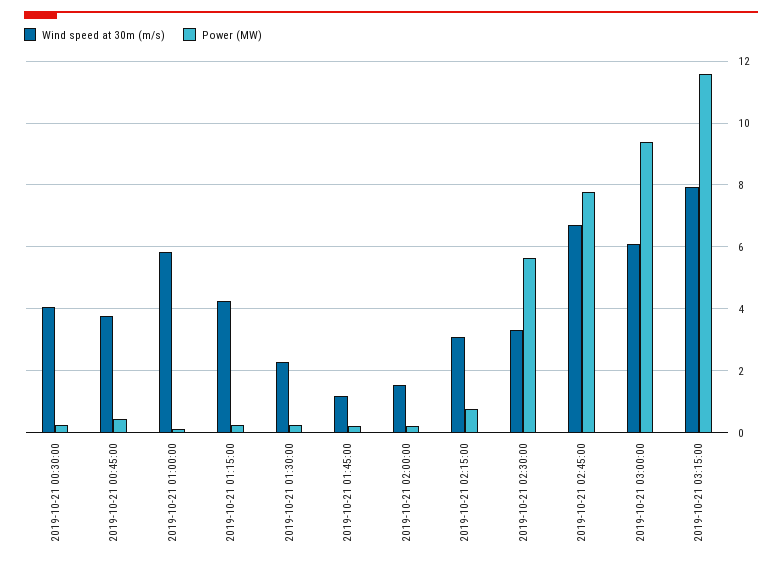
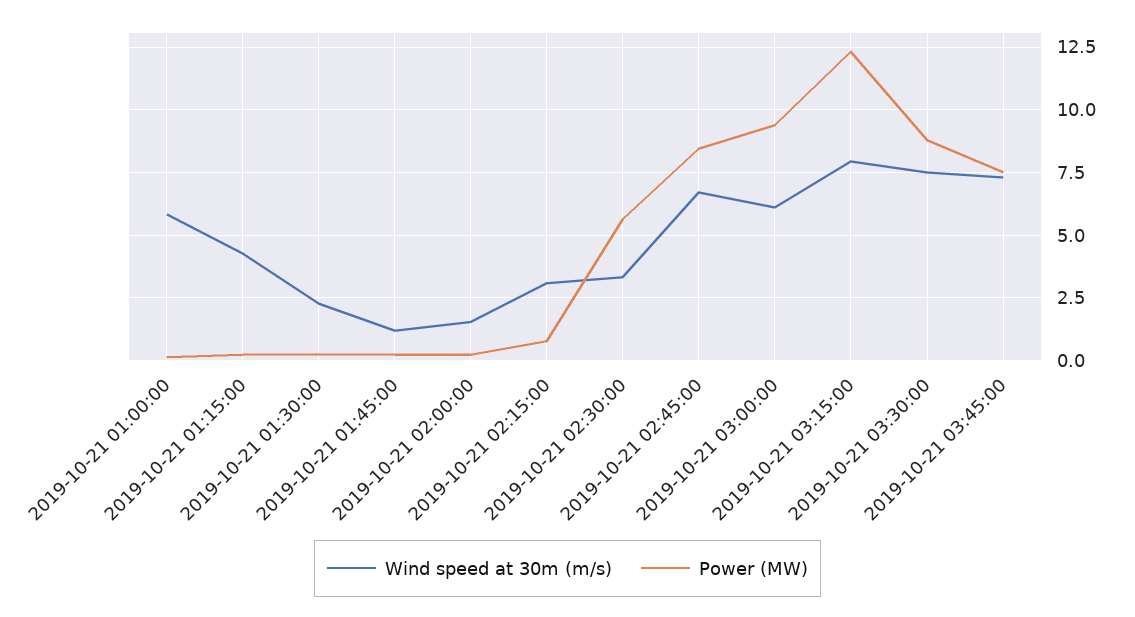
Wind speed at 30m (m/s), 2019-10-21 00:30:00: 4 -> none
Power (MW), 2019-10-21 00:30:00: 0.2 -> none
Wind speed at 30m (m/s), 2019-10-21 00:45:00: 3.8 -> none
Power (MW), 2019-10-21 00:45:00: 0.4 -> none
Power (MW), 2019-10-21 02:45:00: 7.8 -> 8.5
Power (MW), 2019-10-21 03:15:00: 11.6 -> 12.25
Wind speed at 30m (m/s), 2019-10-21 03:30:00: none -> 7.5
Power (MW), 2019-10-21 03:30:00: none -> 8.75
Wind speed at 30m (m/s), 2019-10-21 03:45:00: none -> 7.25
Power (MW), 2019-10-21 03:45:00: none -> 7.5

